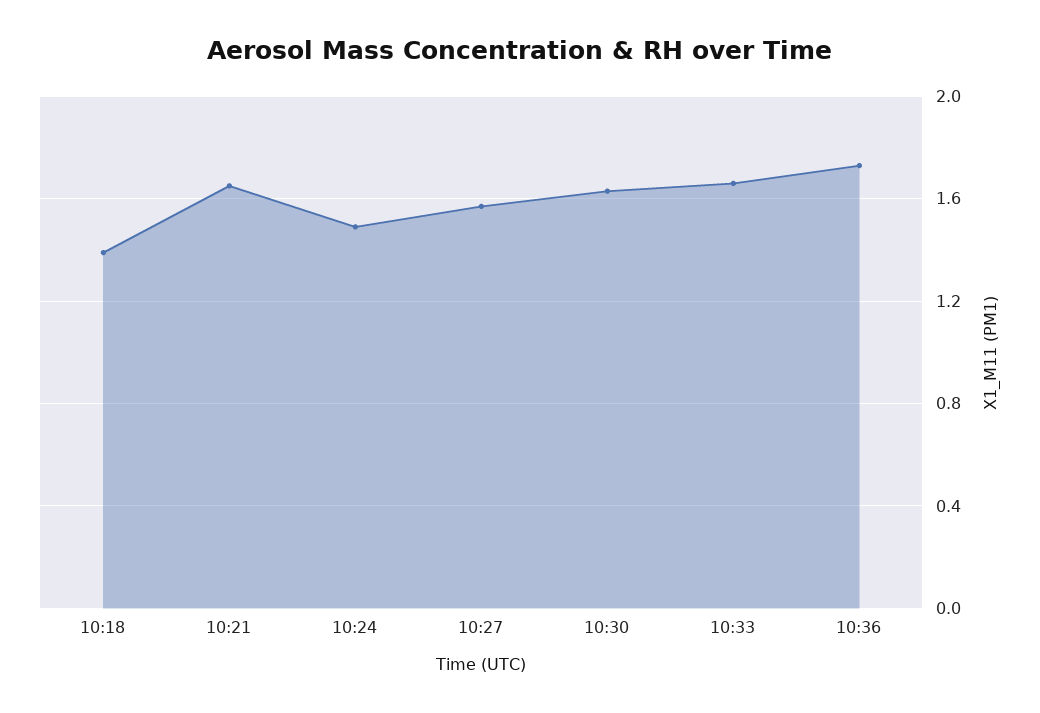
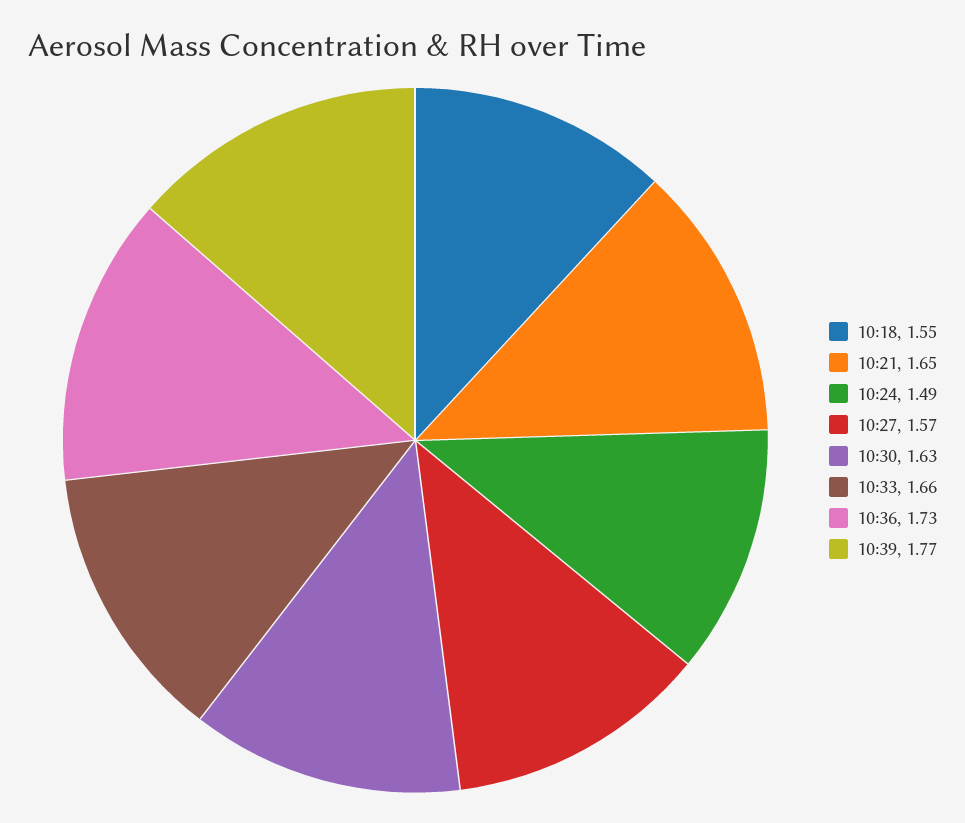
10:18: 1.4 -> 1.55
10:39: none -> 1.77

